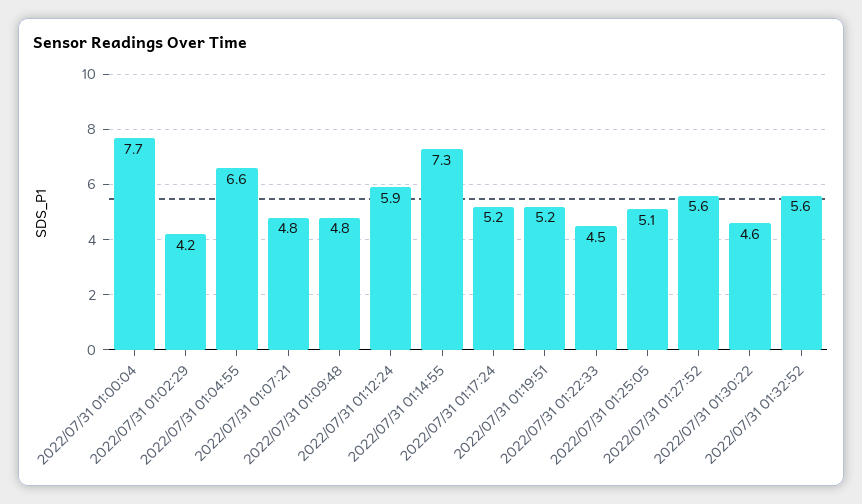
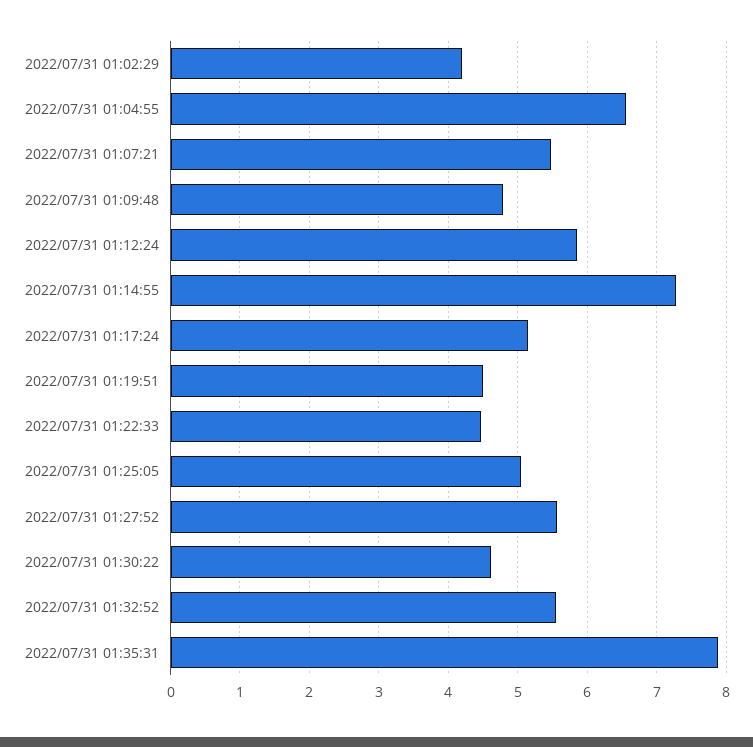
2022/07/31 01:00:04: 7.7 -> none
2022/07/31 01:07:21: 4.8 -> 5.5
2022/07/31 01:19:51: 5.2 -> 4.5
2022/07/31 01:35:31: none -> 7.9

